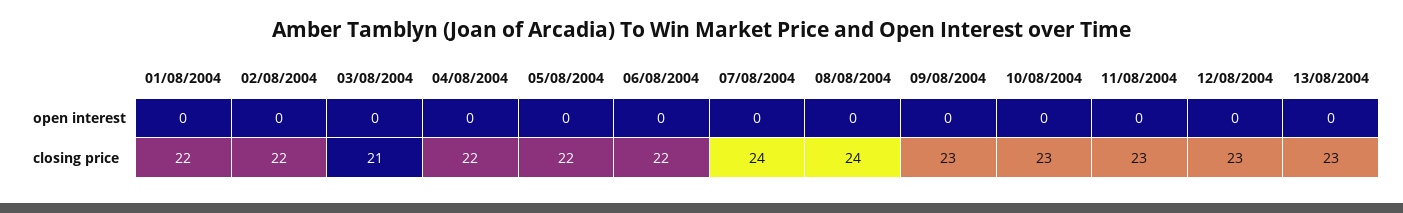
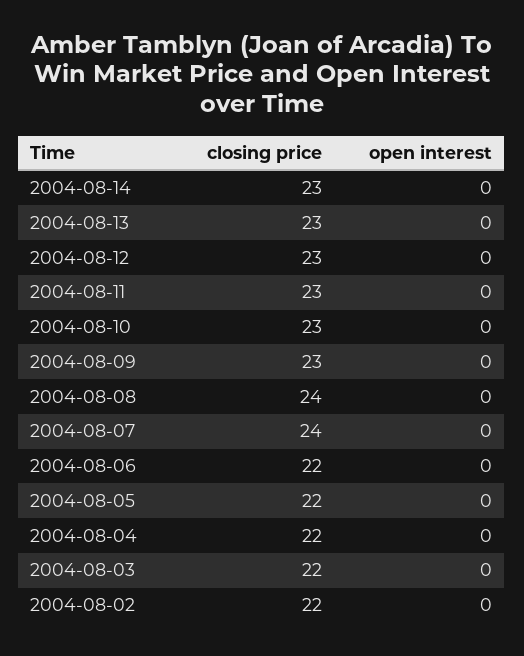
01/08/2004, open interest: 0 -> none
01/08/2004, closing price: 22 -> none
03/08/2004, closing price: 21 -> 22
2004-08-14, closing price: none -> 23
2004-08-14, open interest: none -> 0

